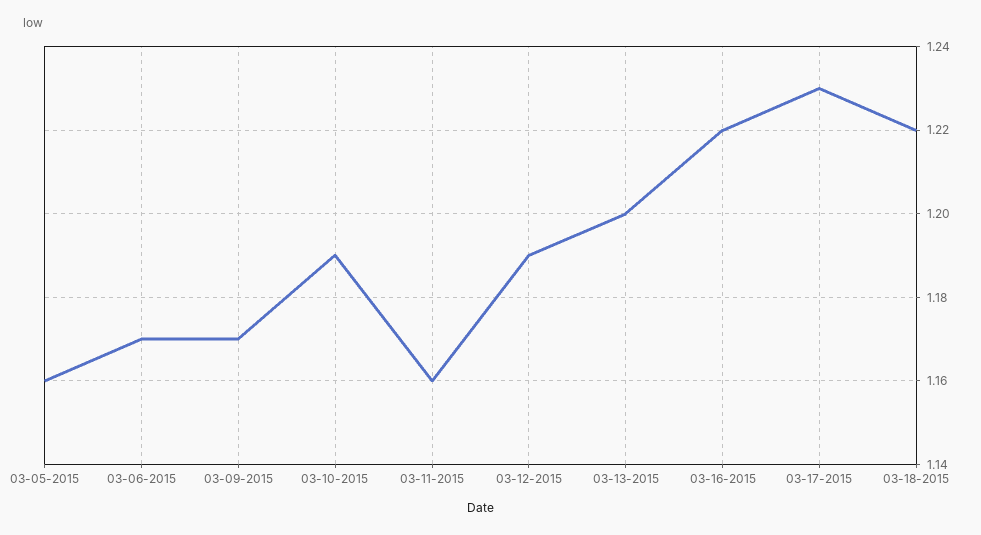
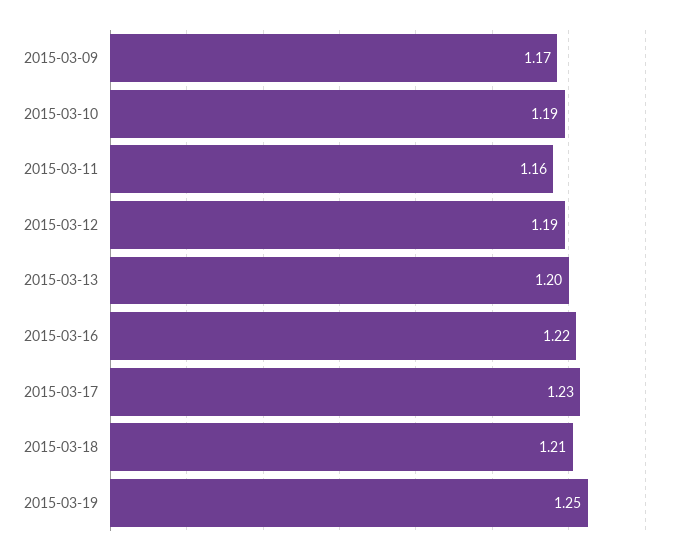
03-05-2015: 1.16 -> none
03-06-2015: 1.17 -> none
03-18-2015: 1.22 -> 1.21
2015-03-19: none -> 1.25

